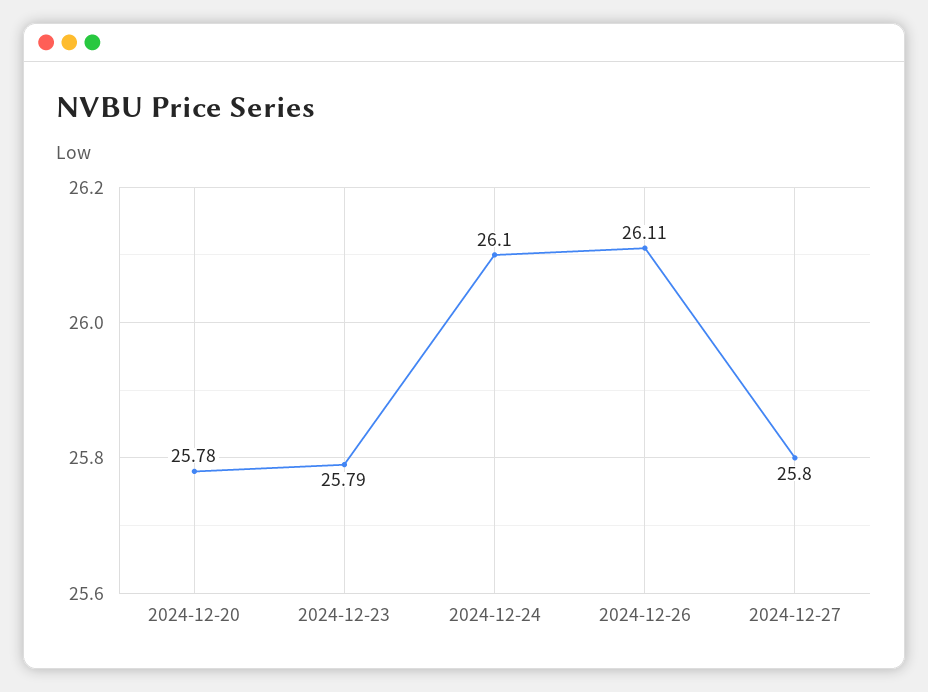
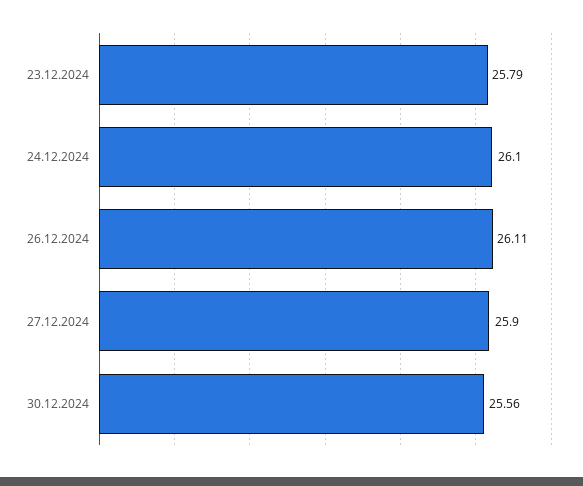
2024-12-20: 25.78 -> none
2024-12-27: 25.8 -> 25.9
30.12.2024: none -> 25.56

